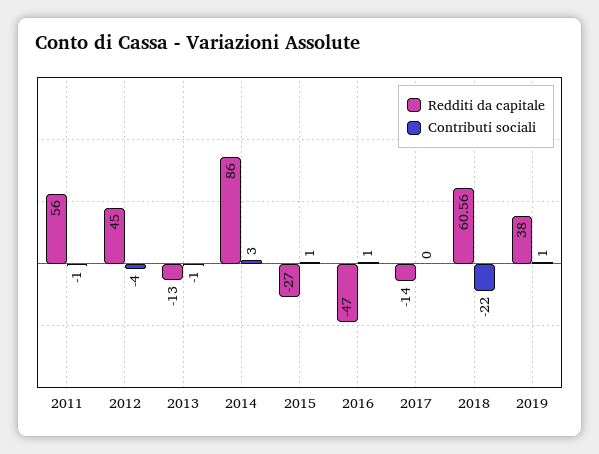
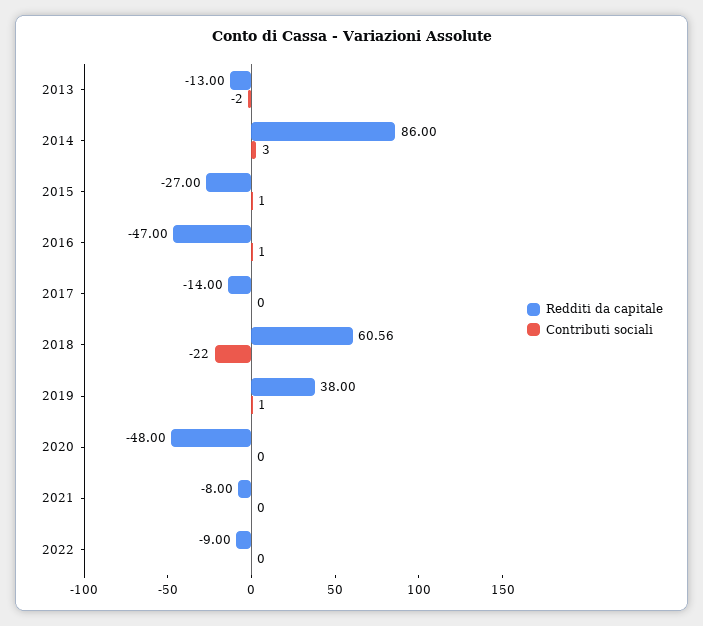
Redditi da capitale, 2011: 56 -> none
Contributi sociali, 2011: -1 -> none
Redditi da capitale, 2012: 45 -> none
Contributi sociali, 2012: -4 -> none
Contributi sociali, 2013: -1 -> -2
Redditi da capitale, 2020: none -> -48
Contributi sociali, 2020: none -> 0
Redditi da capitale, 2021: none -> -8
Contributi sociali, 2021: none -> 0
Redditi da capitale, 2022: none -> -9
Contributi sociali, 2022: none -> 0

